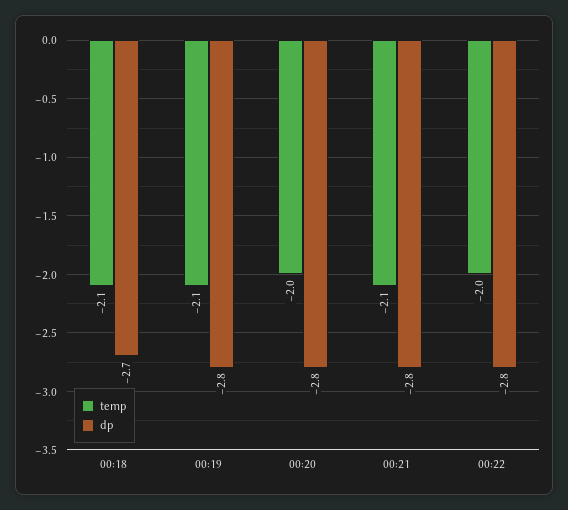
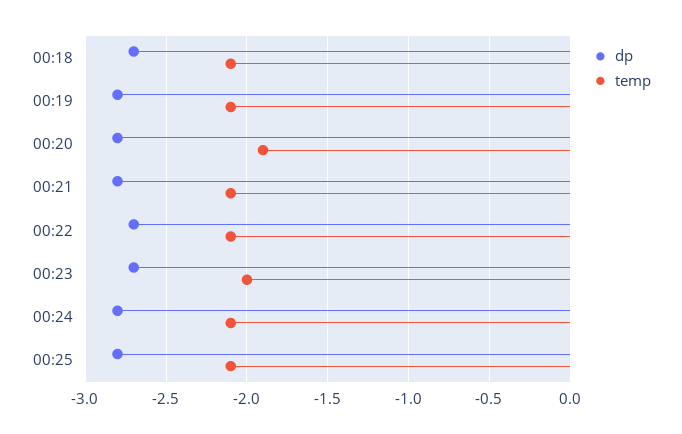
temp, 00:20: -2 -> -1.9
temp, 00:22: -2 -> -2.1
dp, 00:22: -2.8 -> -2.7
dp, 00:23: none -> -2.7
temp, 00:23: none -> -2
dp, 00:24: none -> -2.8
temp, 00:24: none -> -2.1
dp, 00:25: none -> -2.8
temp, 00:25: none -> -2.1

